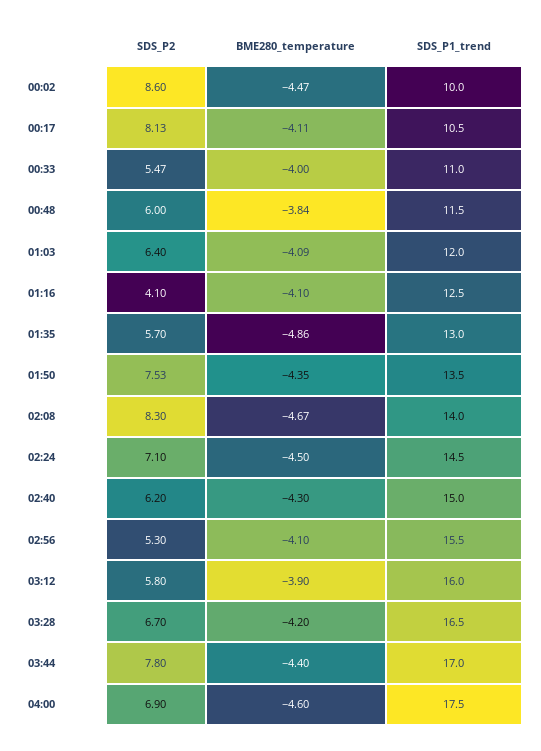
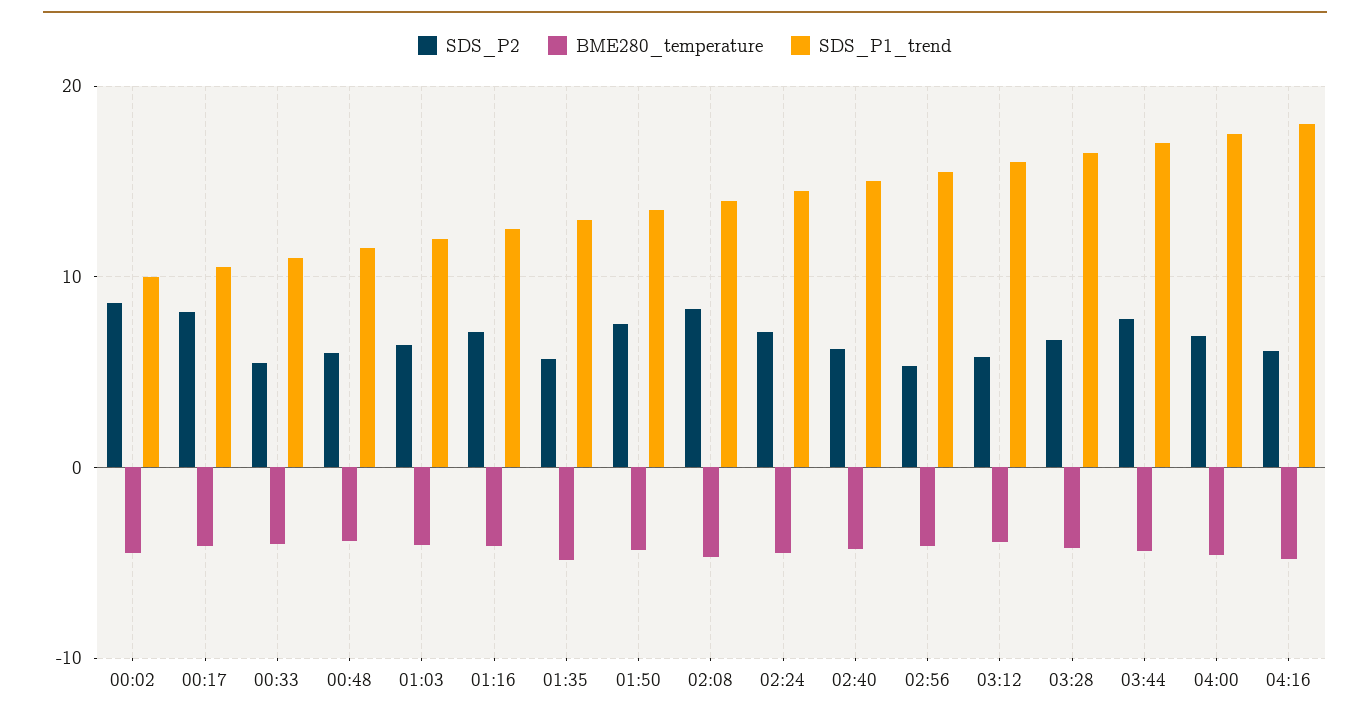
SDS_P2, 01:16: 4.1 -> 7
SDS_P2, 04:16: none -> 6
BME280_temperature, 04:16: none -> -5
SDS_P1_trend, 04:16: none -> 18

